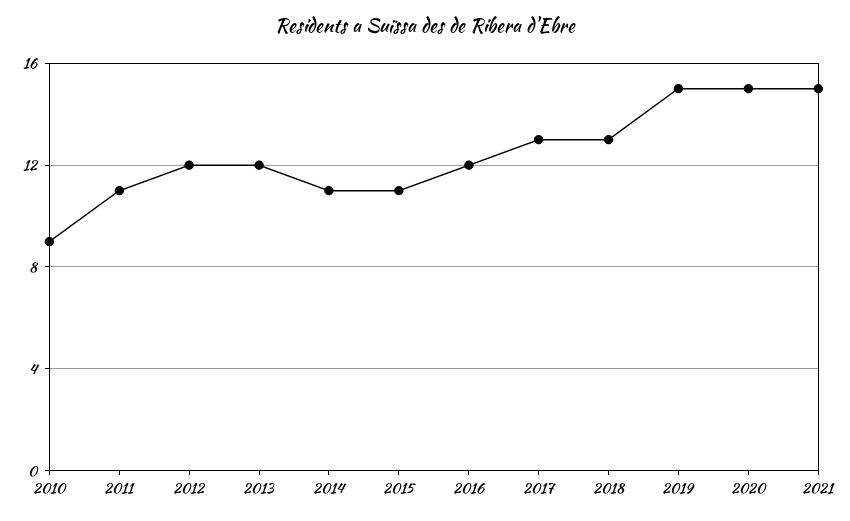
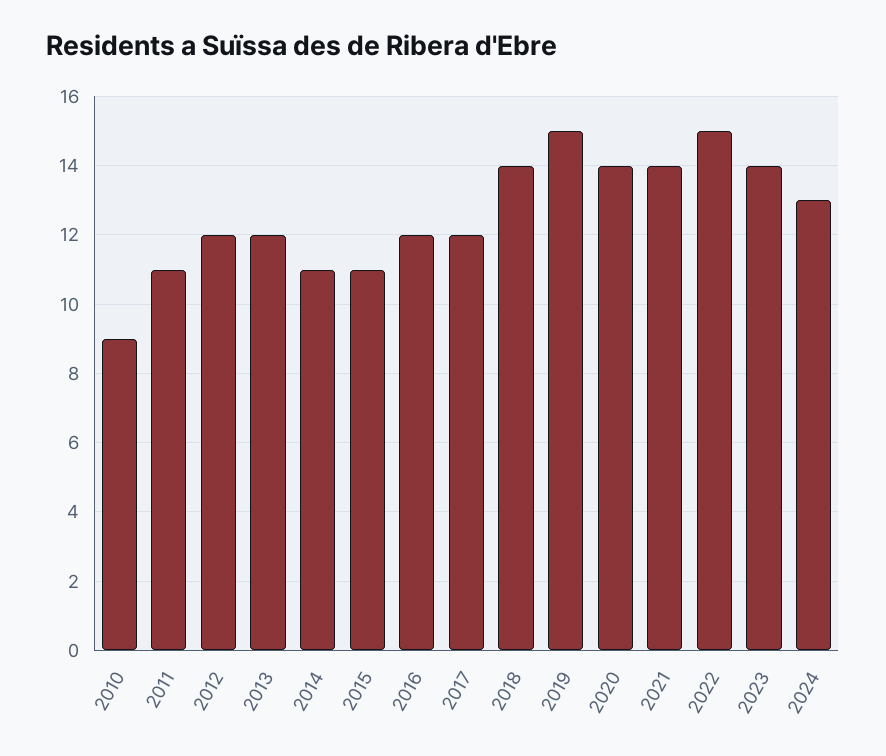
2017: 13 -> 12
2018: 13 -> 14
2020: 15 -> 14
2021: 15 -> 14
2022: none -> 15
2023: none -> 14
2024: none -> 13

